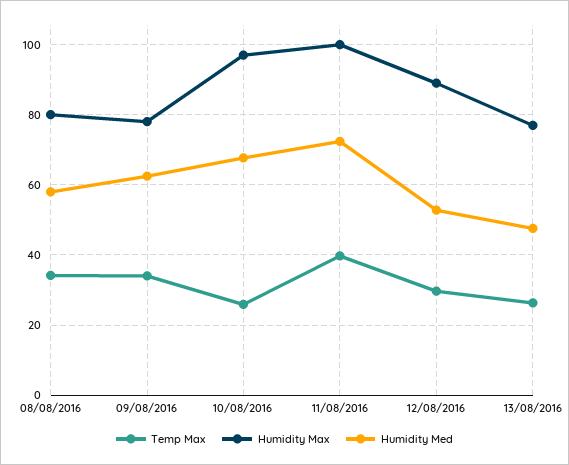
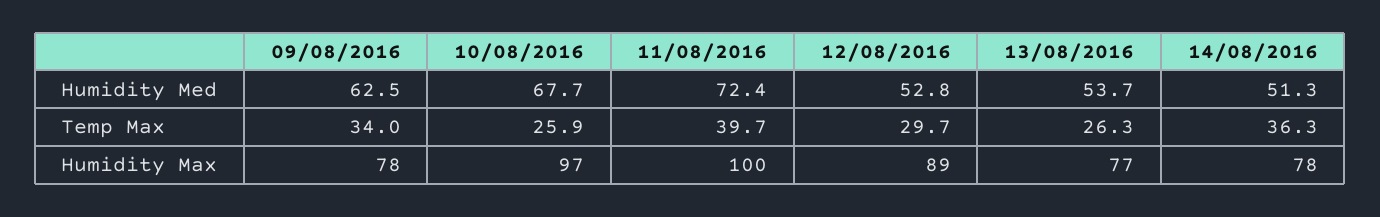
Temp Max, 08/08/2016: 34 -> none
Humidity Max, 08/08/2016: 80 -> none
Humidity Med, 08/08/2016: 58 -> none
Humidity Med, 13/08/2016: 48 -> 53.7
Humidity Med, 14/08/2016: none -> 51.3
Temp Max, 14/08/2016: none -> 36.3
Humidity Max, 14/08/2016: none -> 78

